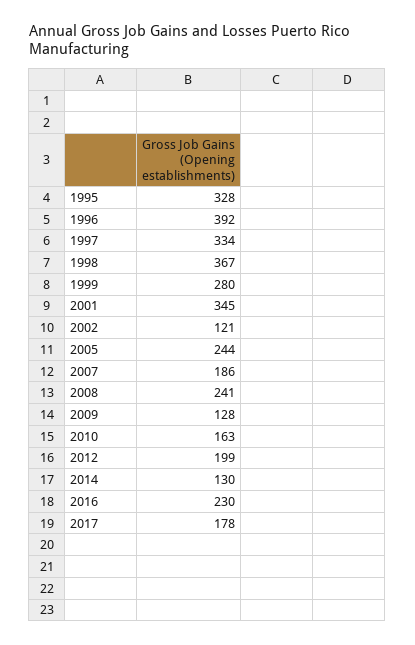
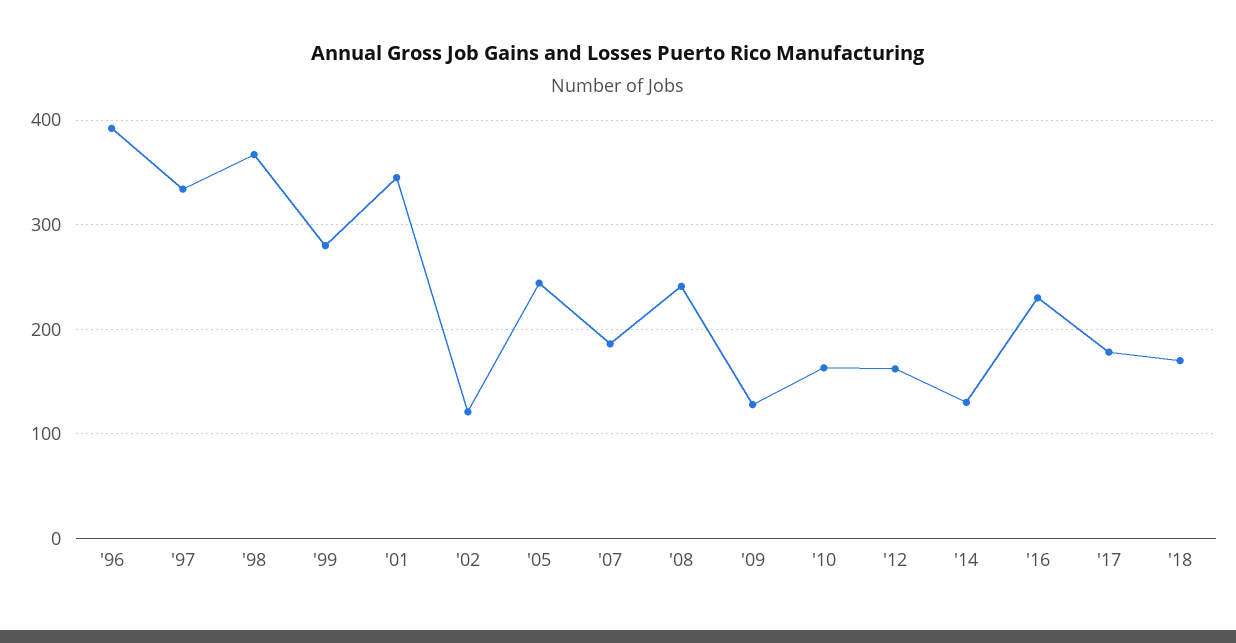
1995: 328 -> none
2012: 199 -> 160
'18: none -> 170

